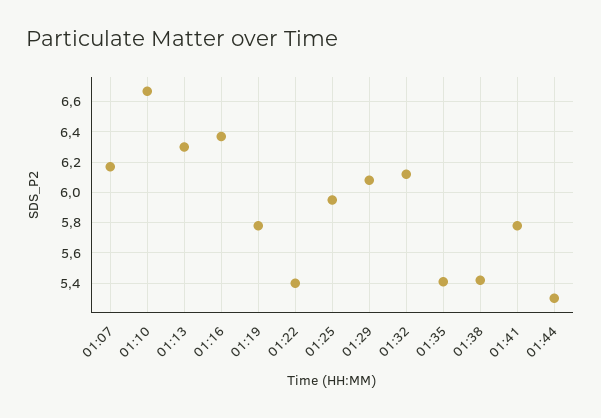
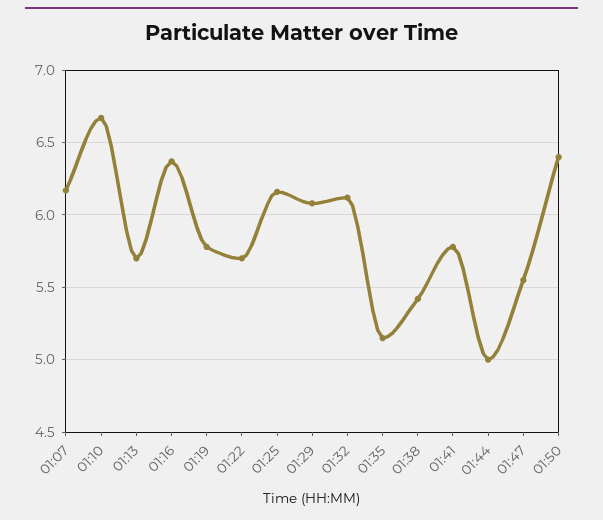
01:13: 6.3 -> 5.7
01:22: 5.4 -> 5.7
01:25: 5.95 -> 6.15
01:35: 5.4 -> 5.15
01:44: 5.3 -> 5
01:47: none -> 5.55
01:50: none -> 6.4

